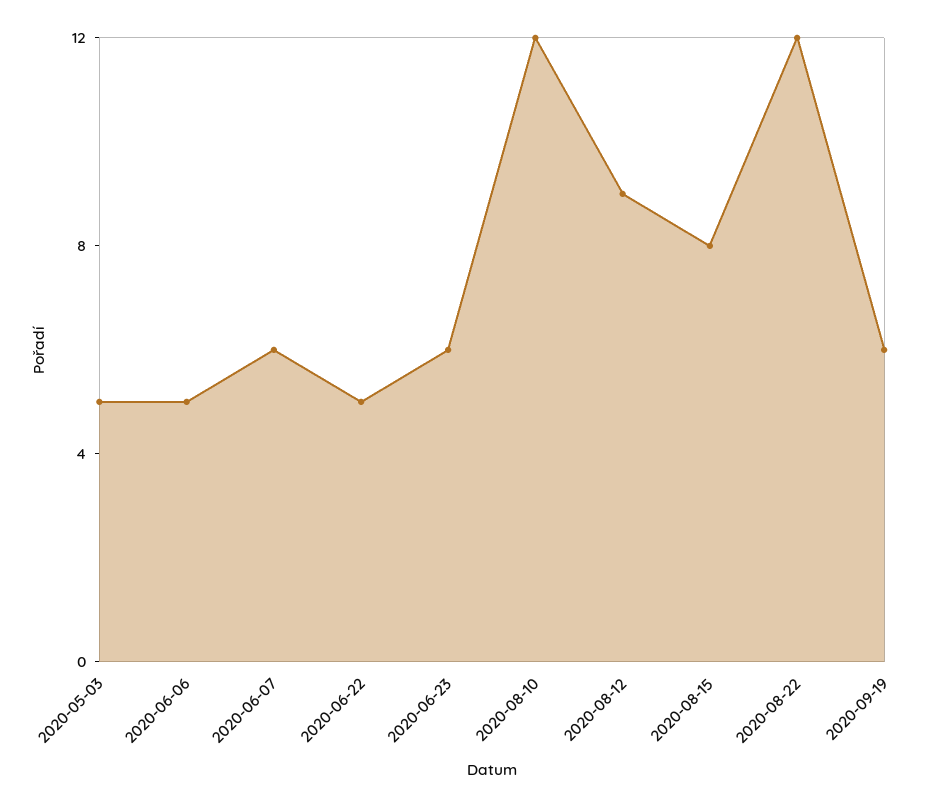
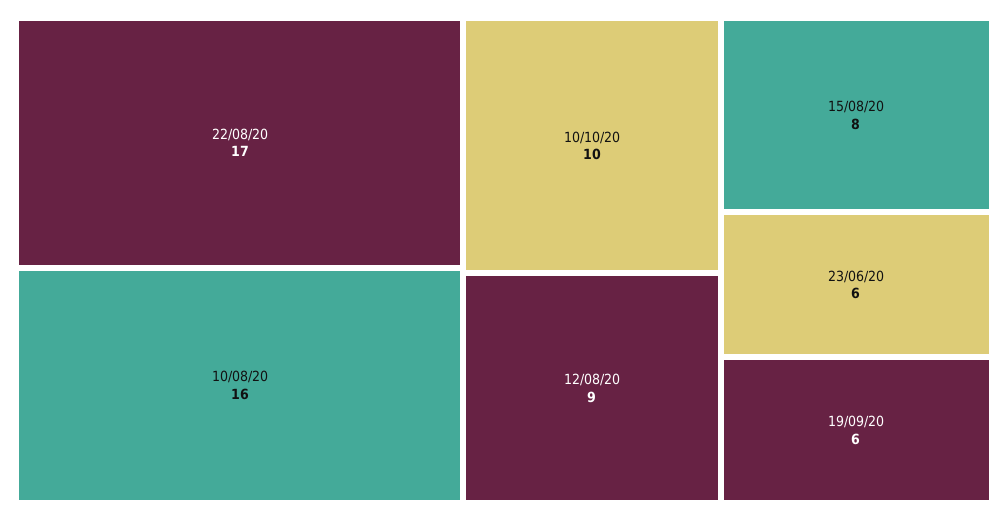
2020-05-03: 5 -> none
2020-06-06: 5 -> none
2020-06-07: 6 -> none
2020-06-22: 5 -> none
2020-08-10: 12 -> 16
2020-08-22: 12 -> 17
10/10/20: none -> 10

